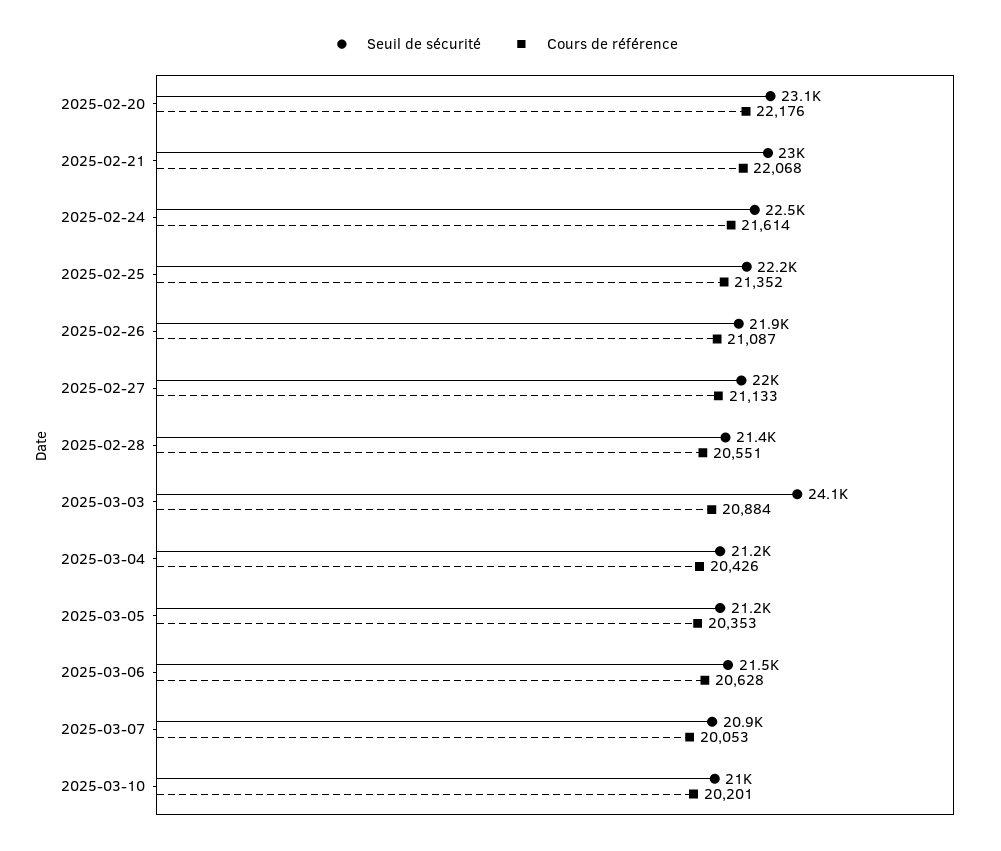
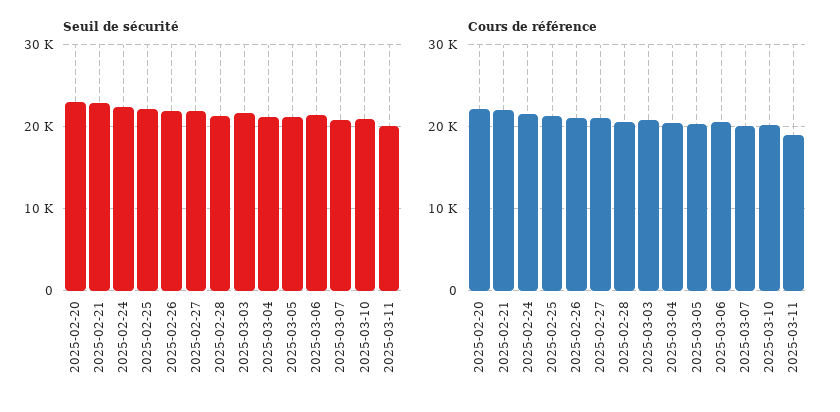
Seuil de sécurité, 2025-03-03: 24100 -> 22000
Seuil de sécurité, 2025-03-11: none -> 20000
Cours de référence, 2025-03-11: none -> 19000

